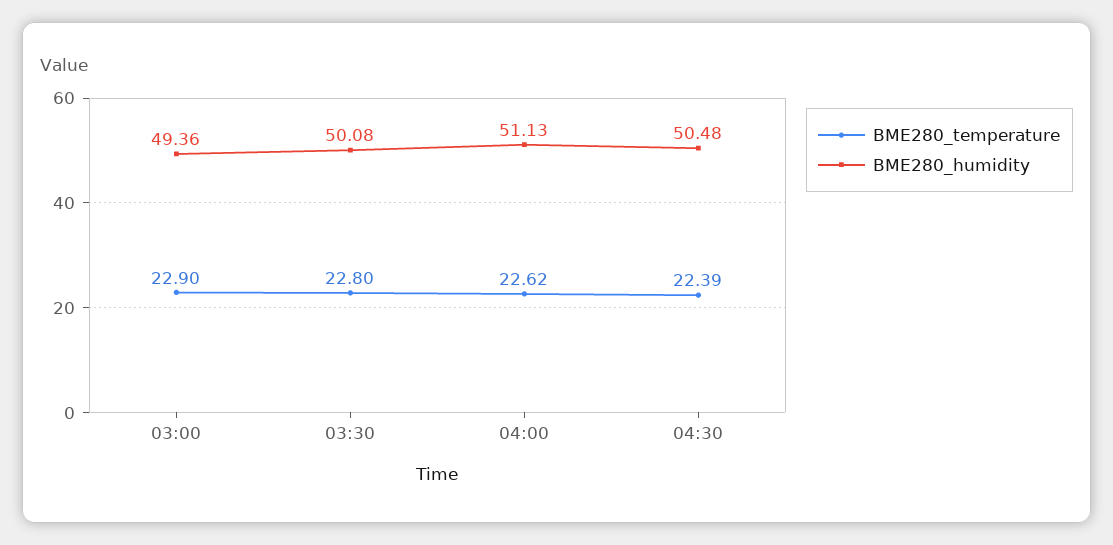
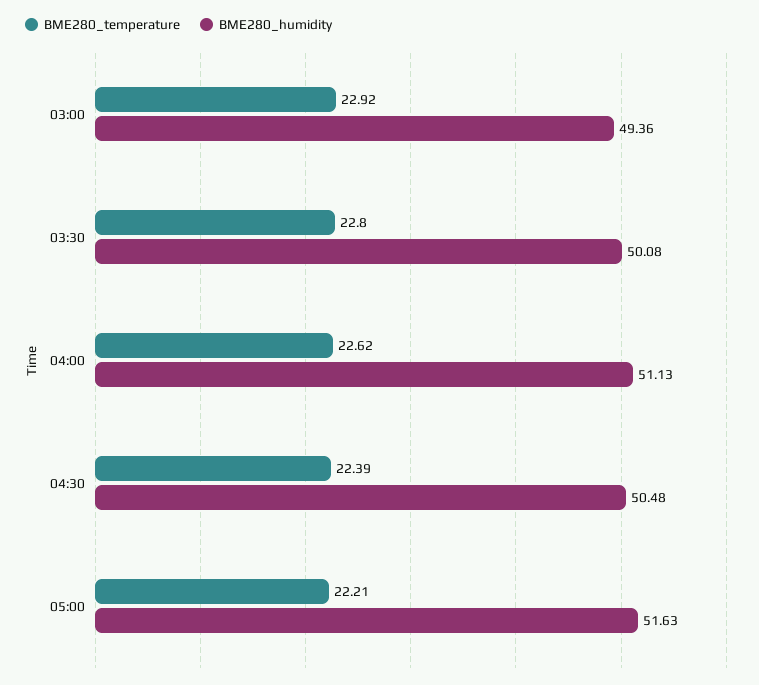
BME280_temperature, 03:00: 22.9 -> 22.92
BME280_temperature, 05:00: none -> 22.21
BME280_humidity, 05:00: none -> 51.63

